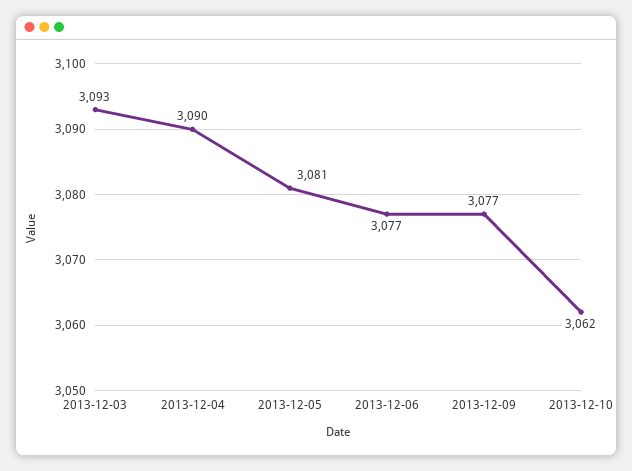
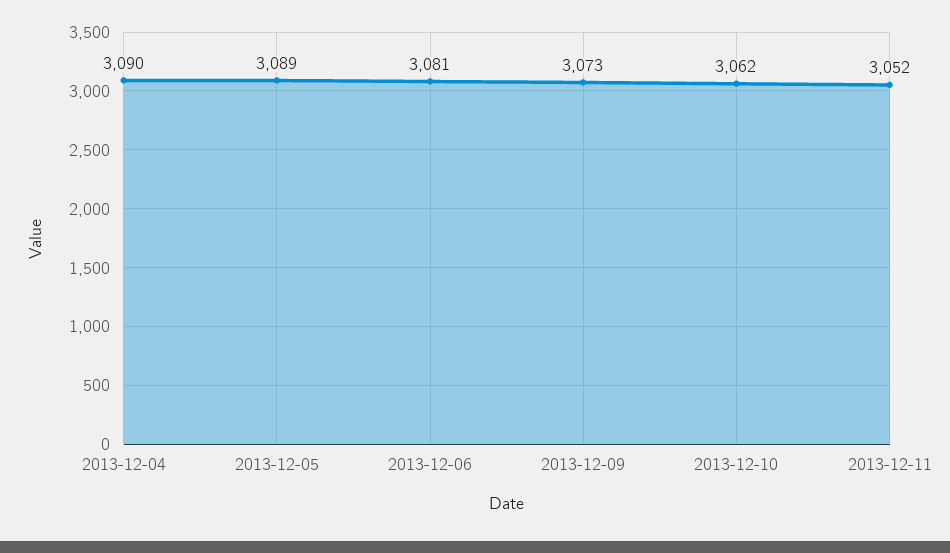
2013-12-03: 3093 -> none
2013-12-05: 3081 -> 3089
2013-12-06: 3077 -> 3081
2013-12-09: 3077 -> 3073
2013-12-11: none -> 3052

